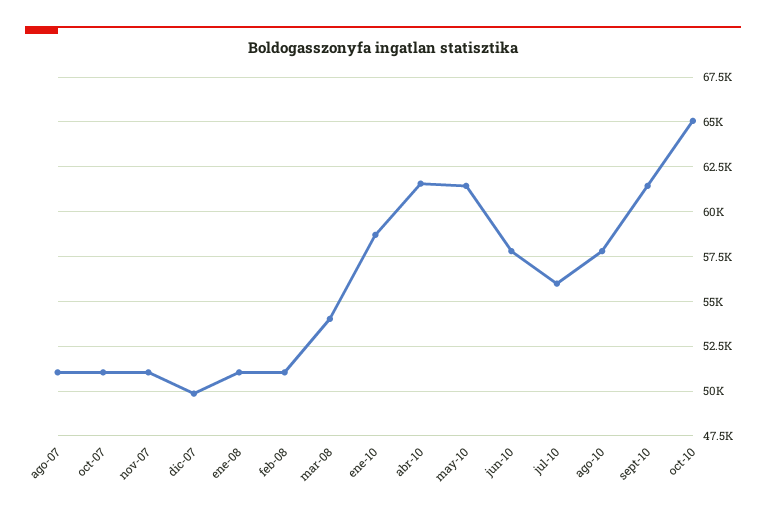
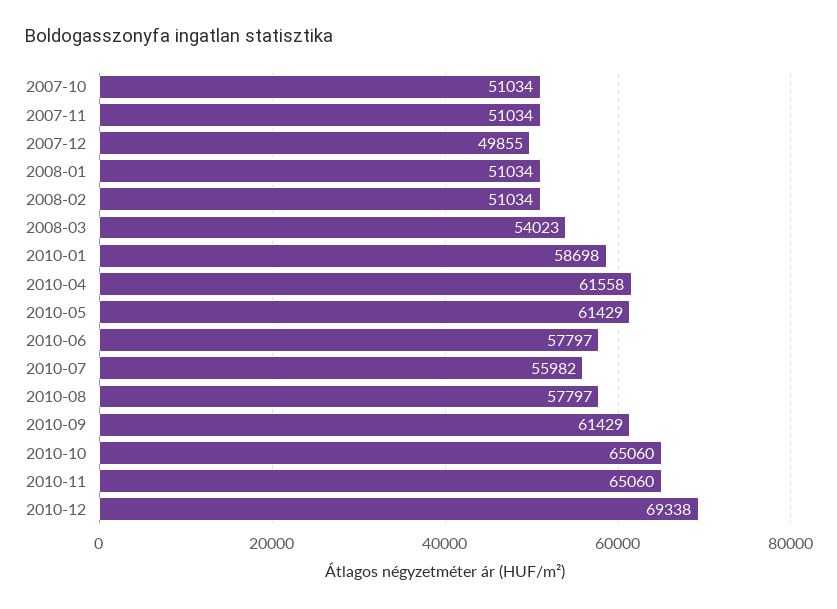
ago-07: 51000 -> none
2010-11: none -> 65060
2010-12: none -> 69338

